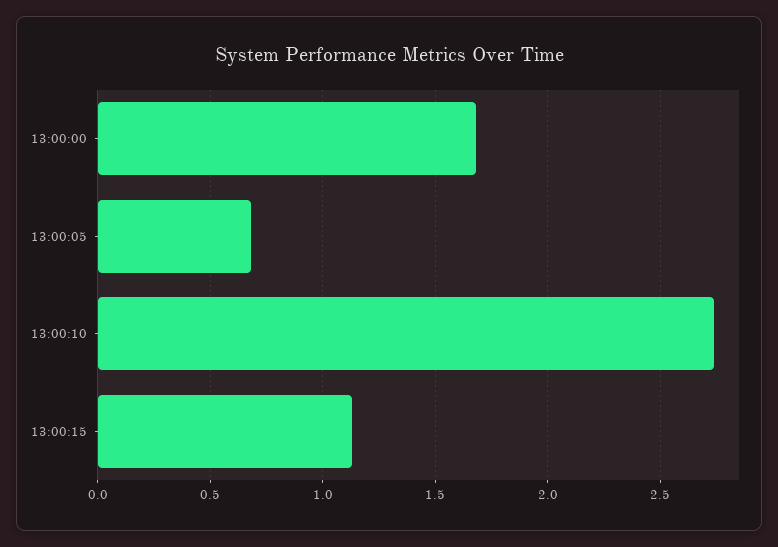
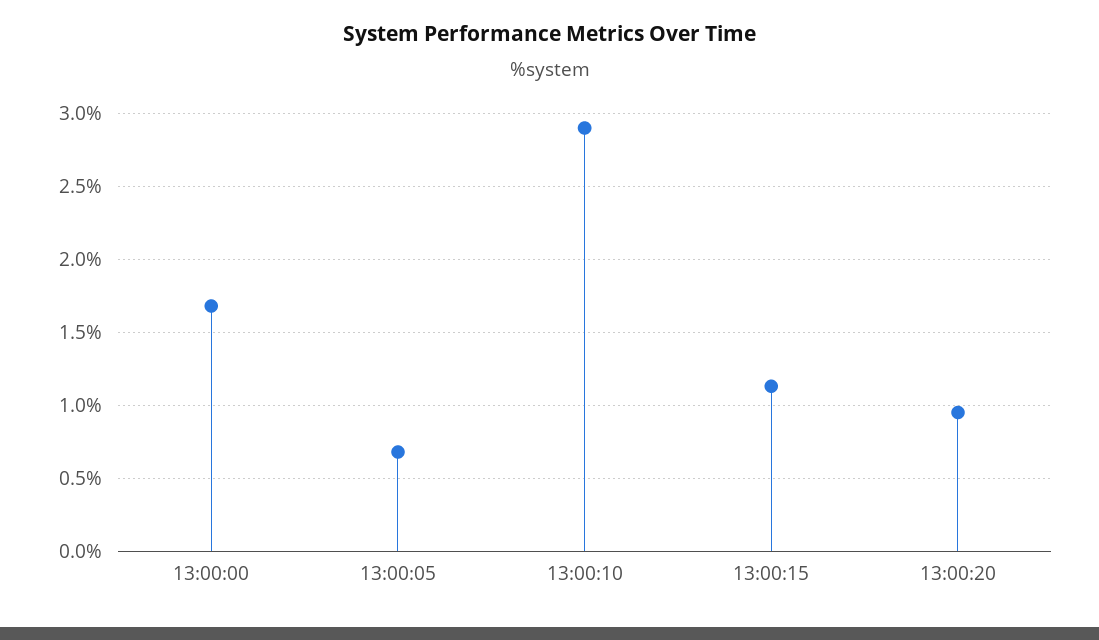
13:00:10: 2.75 -> 2.9
13:00:20: none -> 0.95

